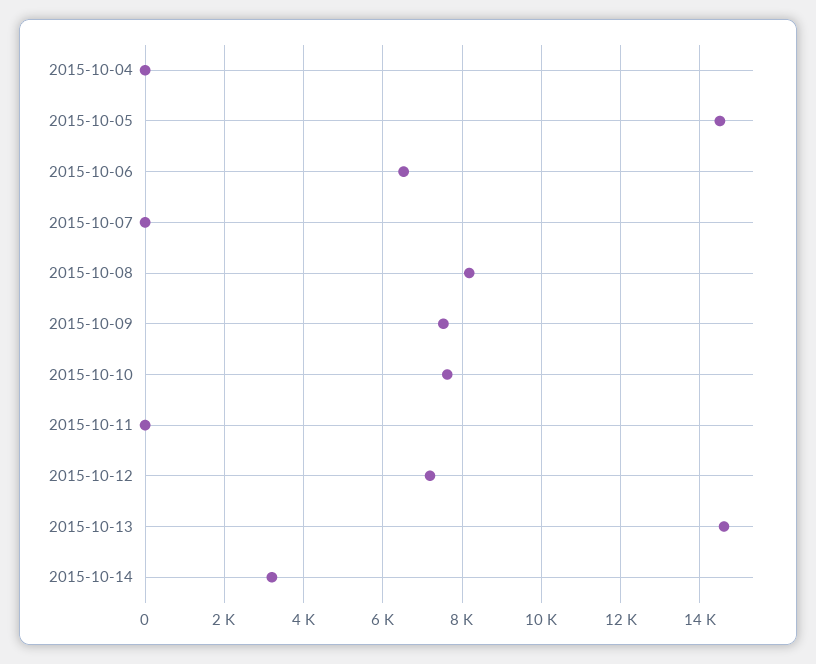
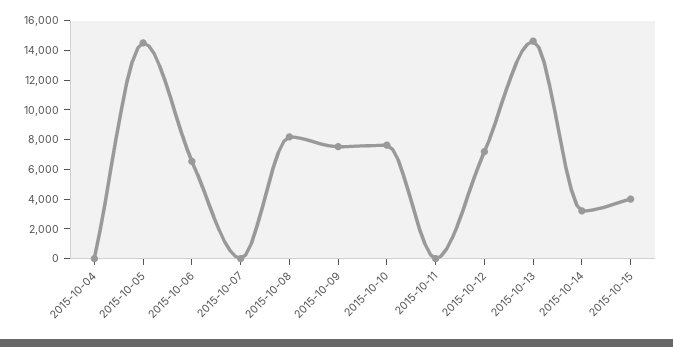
2015-10-15: none -> 4000

